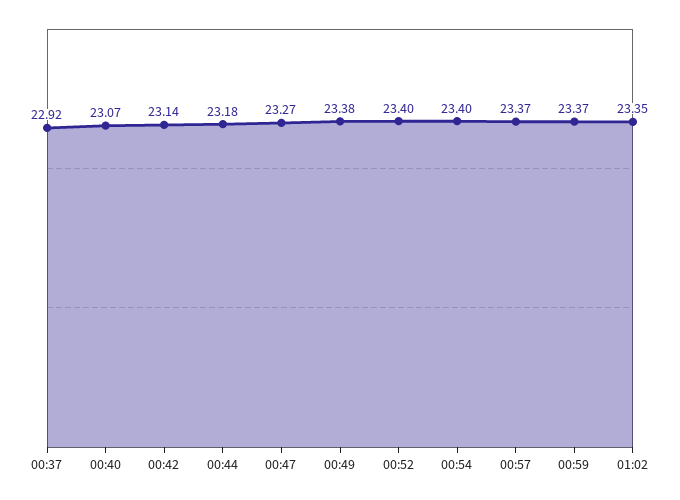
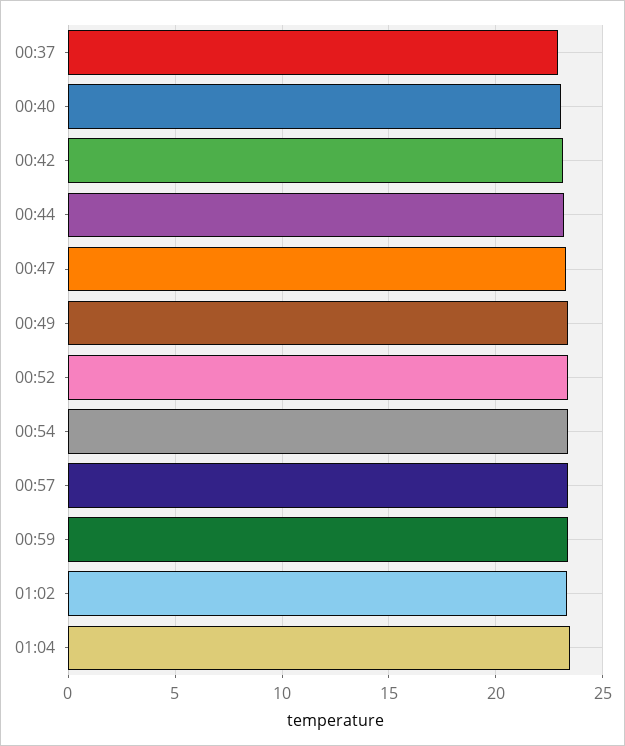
01:04: none -> 23.5

